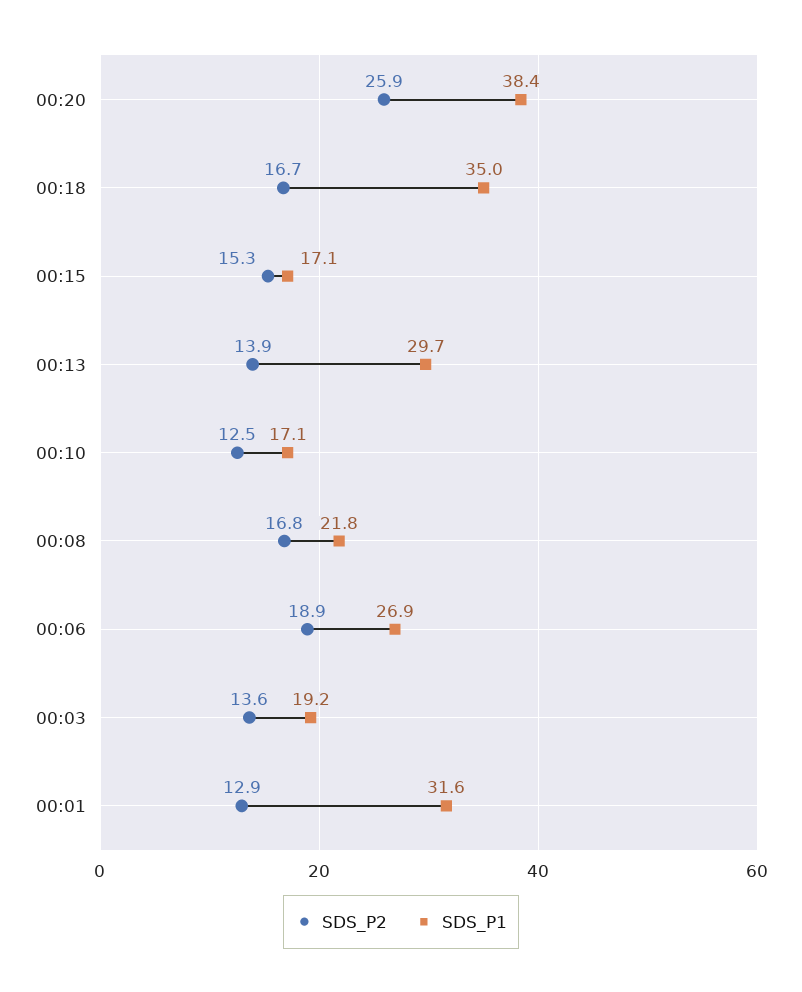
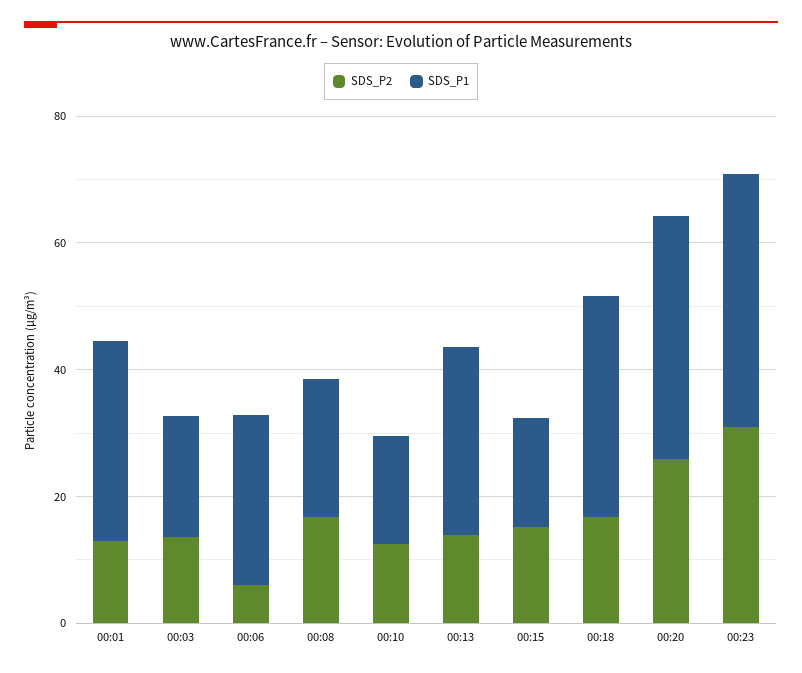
SDS_P2, 00:06: 18.9 -> 5
SDS_P2, 00:23: none -> 30
SDS_P1, 00:23: none -> 40

